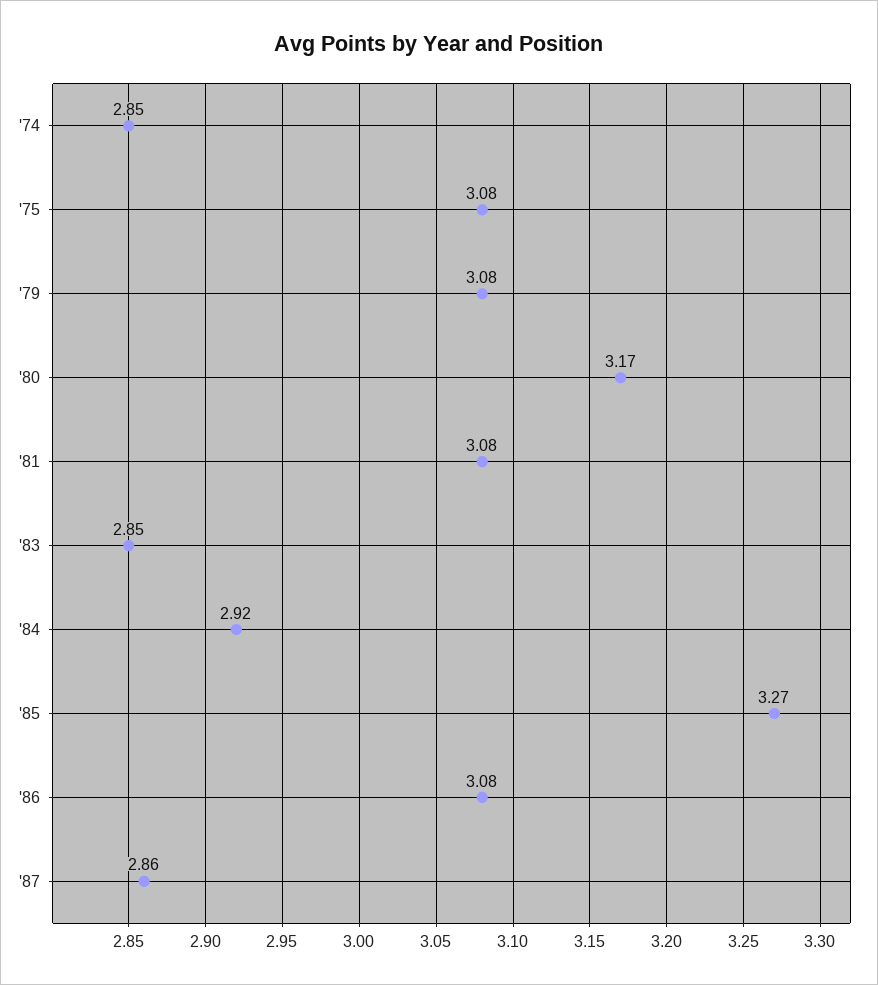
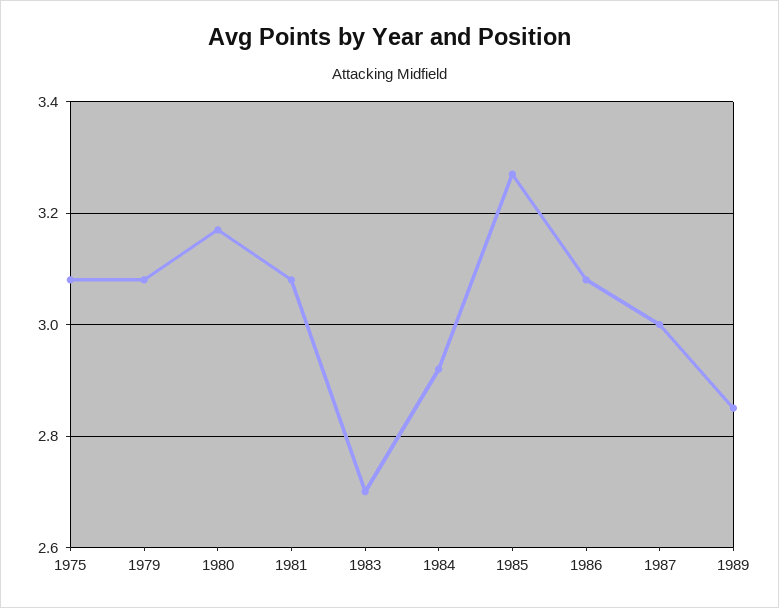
'74: 2.85 -> none
'83: 2.85 -> 2.7
'87: 2.86 -> 3
1989: none -> 2.85

